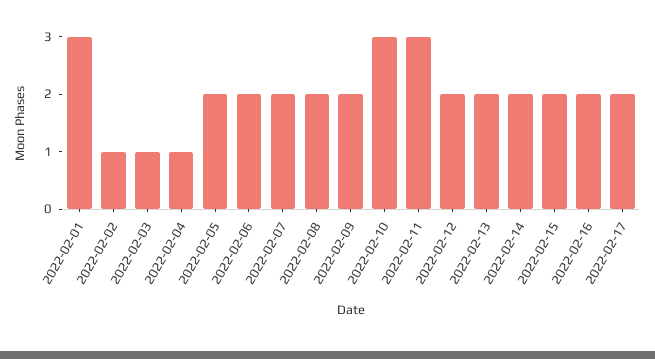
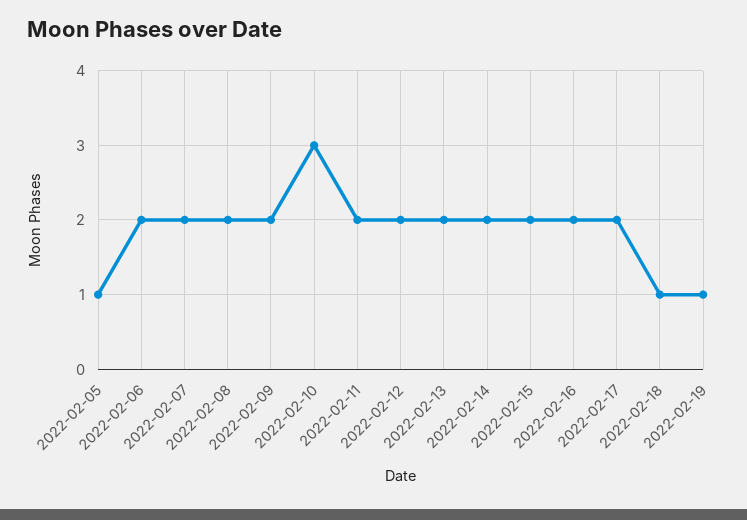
2022-02-01: 3 -> none
2022-02-02: 1 -> none
2022-02-03: 1 -> none
2022-02-04: 1 -> none
2022-02-05: 2 -> 1
2022-02-11: 3 -> 2
2022-02-18: none -> 1
2022-02-19: none -> 1

